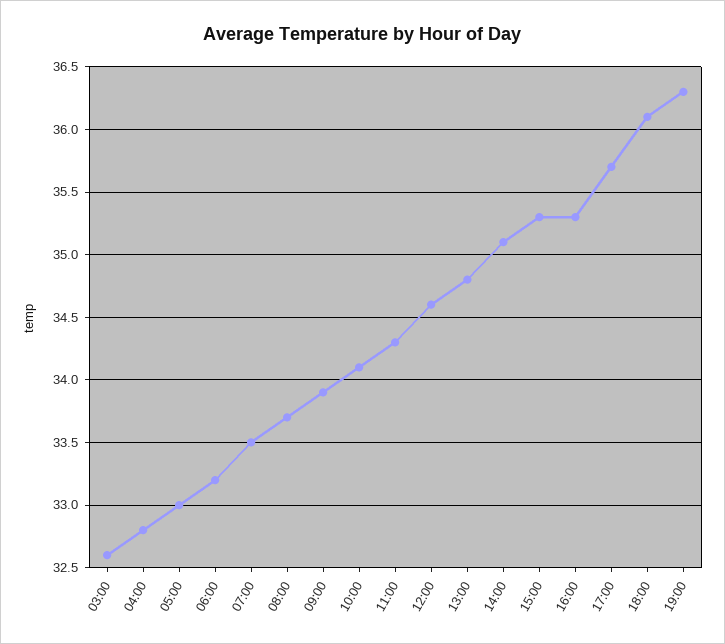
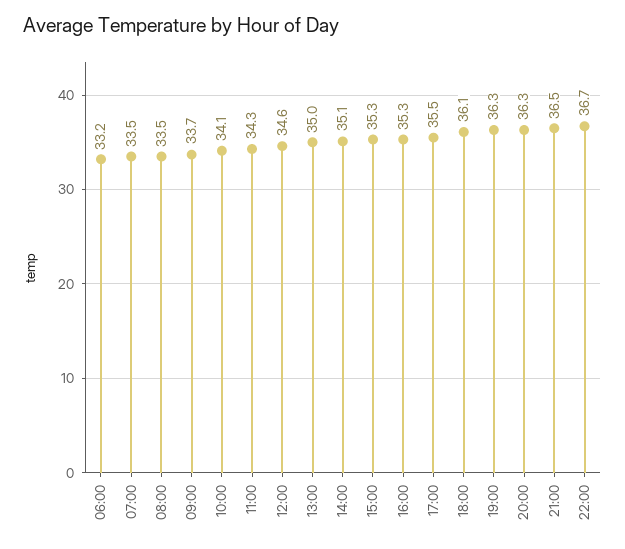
03:00: 32.6 -> none
04:00: 32.8 -> none
05:00: 33 -> none
08:00: 33.7 -> 33.5
09:00: 33.9 -> 33.7
13:00: 34.8 -> 35
17:00: 35.7 -> 35.5
20:00: none -> 36.3
21:00: none -> 36.5
22:00: none -> 36.7

